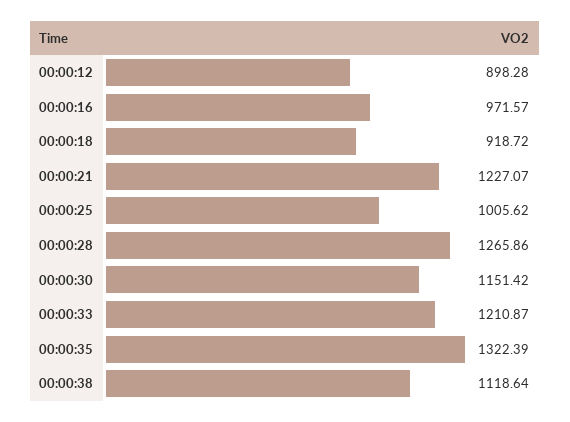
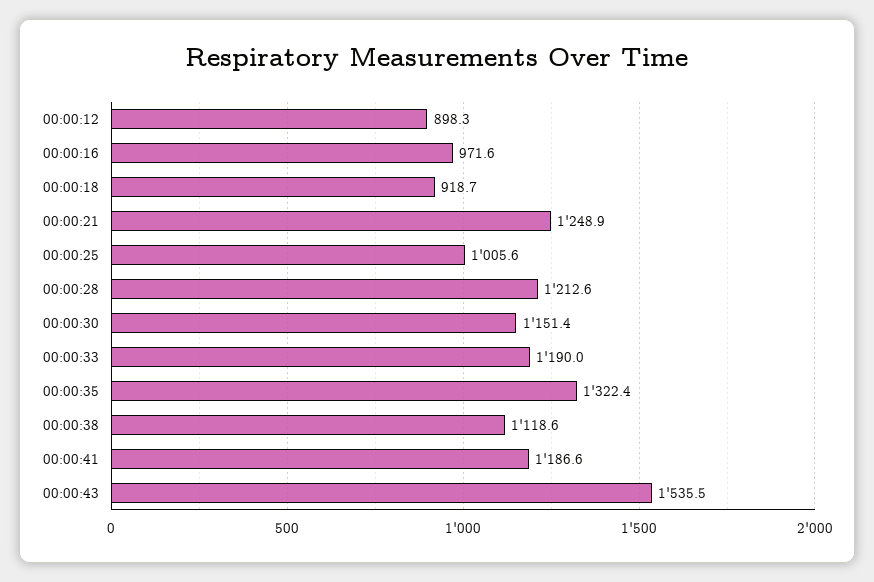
00:00:21: 1227.07 -> 1248.9
00:00:28: 1265.86 -> 1212.6
00:00:33: 1210.87 -> 1190
00:00:41: none -> 1186.6
00:00:43: none -> 1535.5

